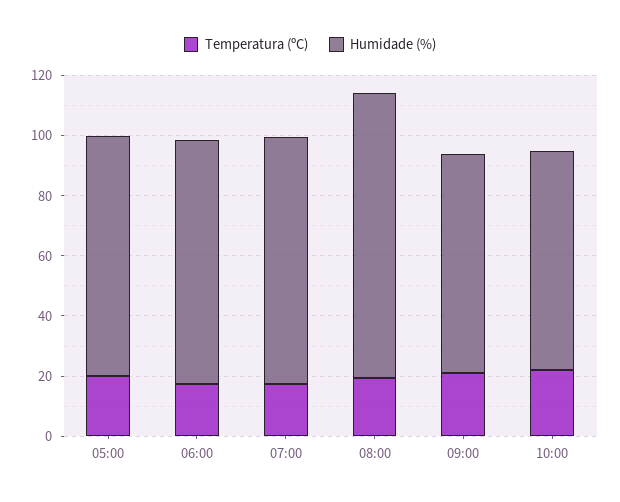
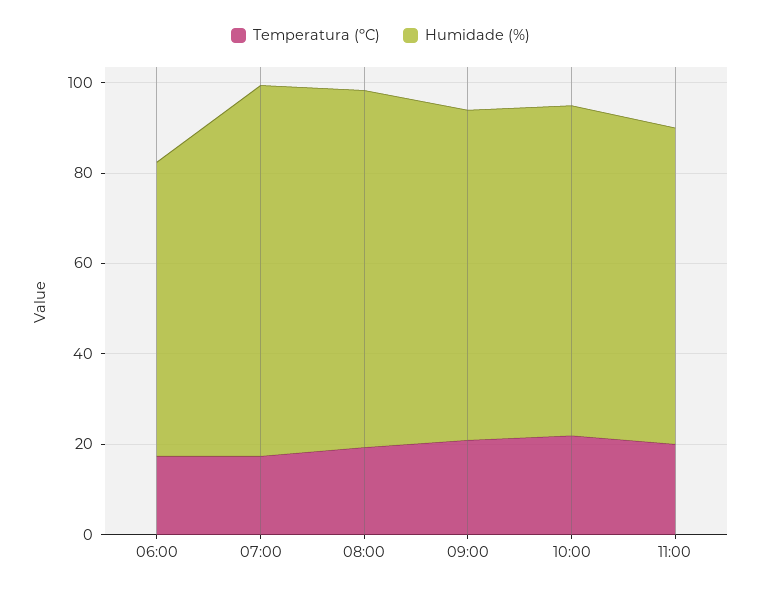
Temperatura (ºC), 05:00: 20 -> none
Humidade (%), 05:00: 80 -> none
Humidade (%), 06:00: 80 -> 65
Humidade (%), 08:00: 95 -> 80
Temperatura (ºC), 11:00: none -> 20
Humidade (%), 11:00: none -> 70

